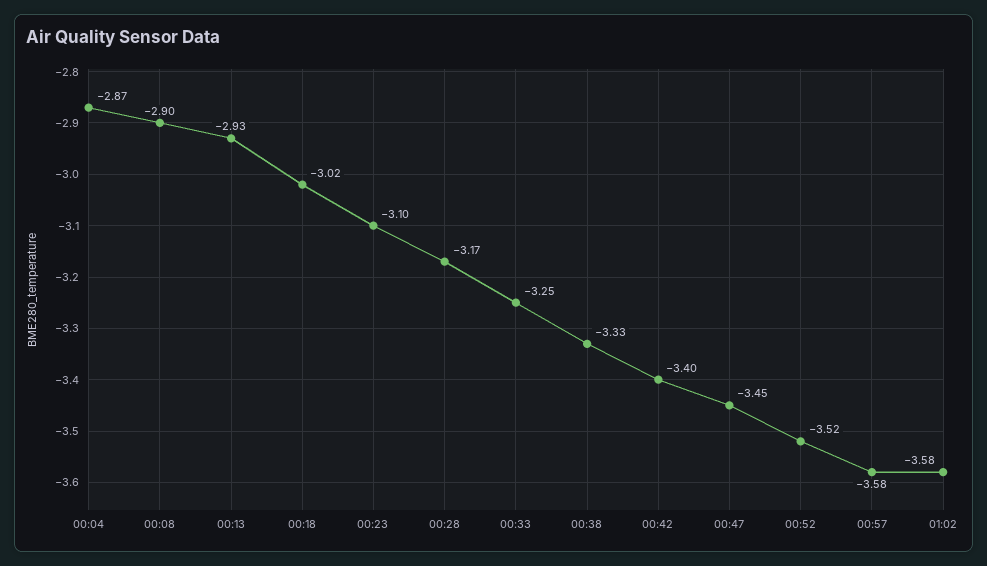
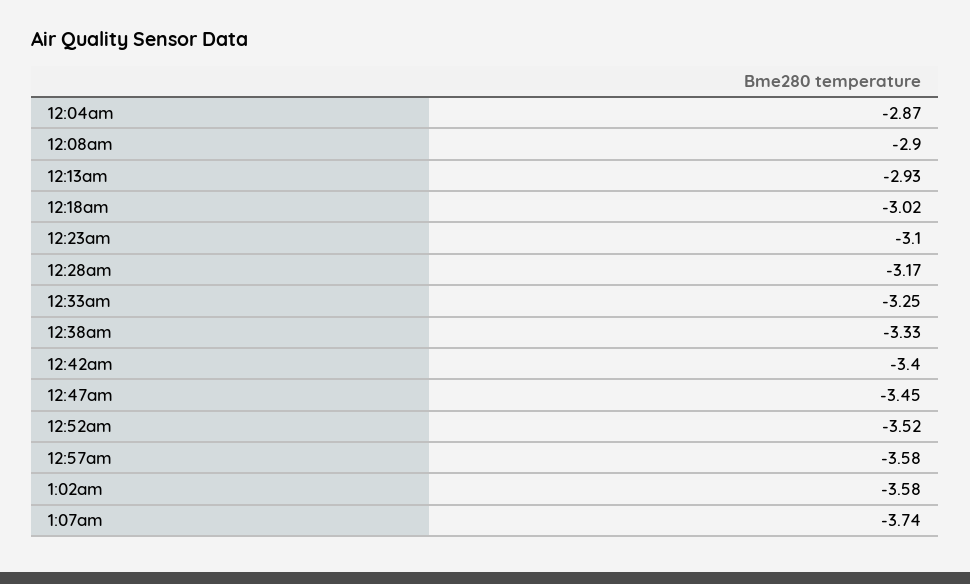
1:07am: none -> -3.74

